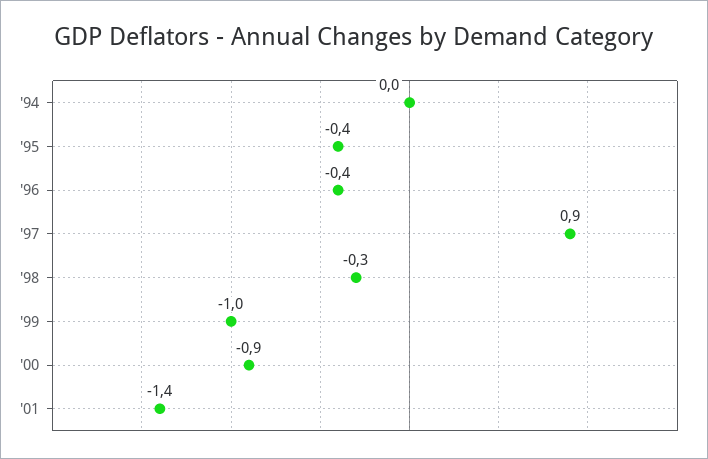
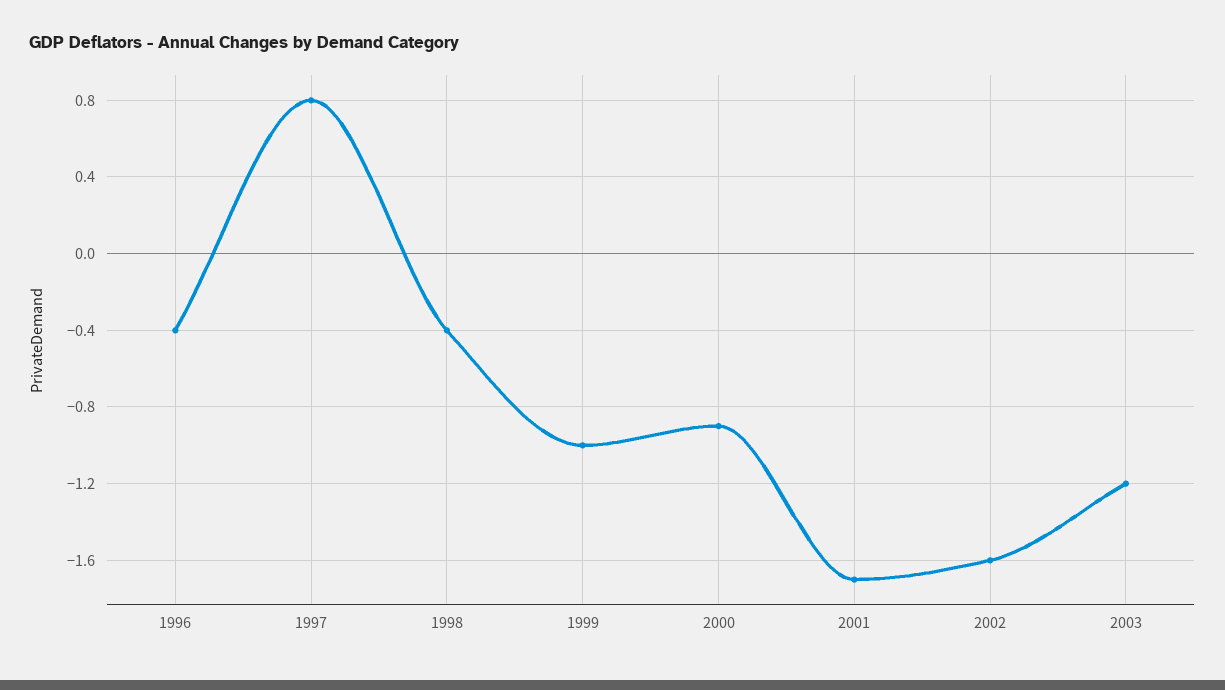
'94: 0 -> none
'95: -0.4 -> none
'97: 0.9 -> 0.8
'98: -0.3 -> -0.4
'01: -1.4 -> -1.7
2002: none -> -1.6
2003: none -> -1.2

